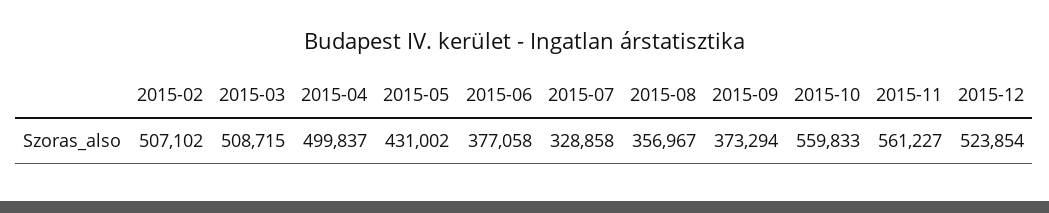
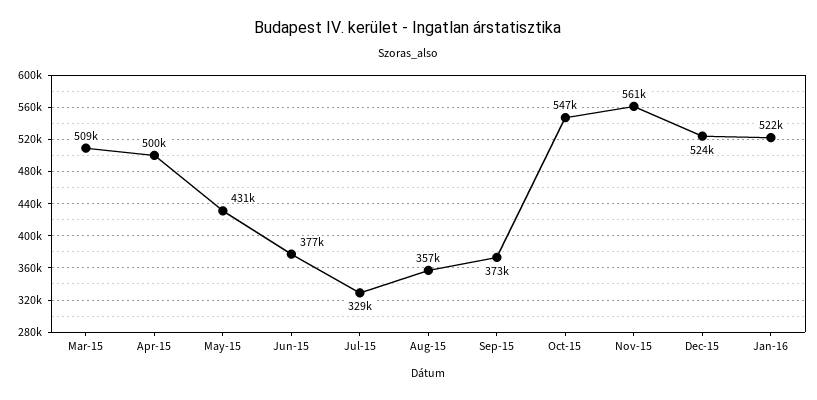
2015-02: 507102 -> none
2015-10: 559833 -> 547000
Jan-16: none -> 522000

